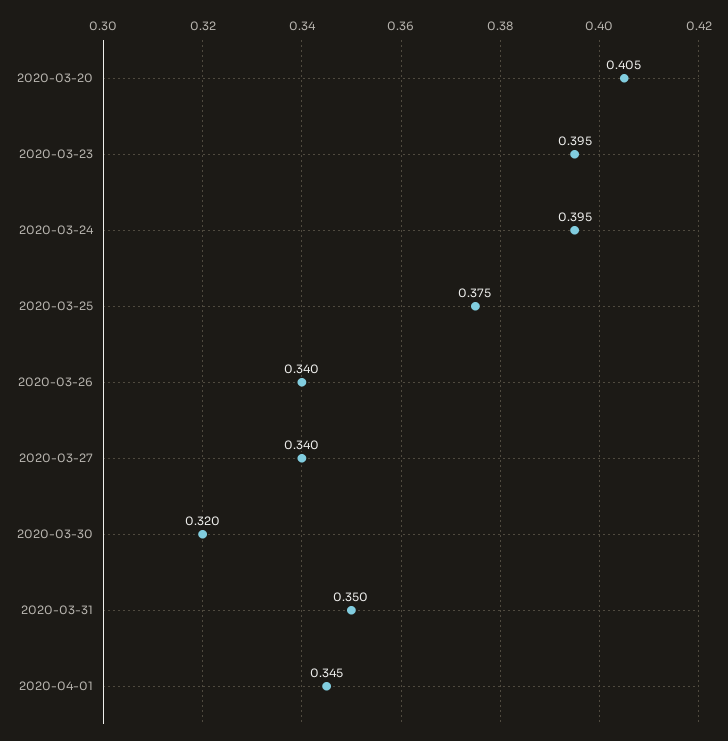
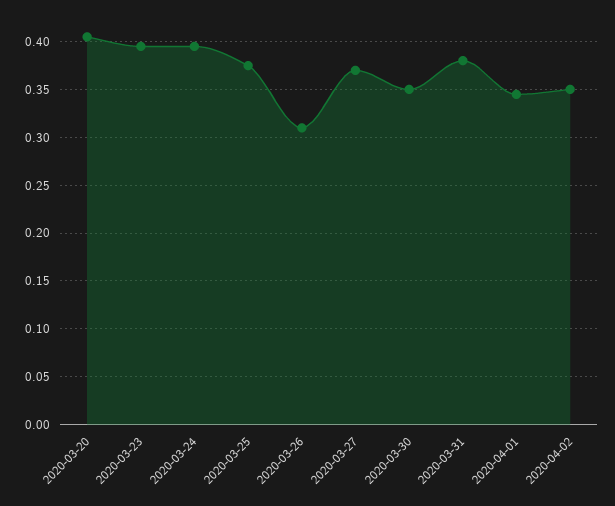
2020-03-26: 0.34 -> 0.31
2020-03-27: 0.34 -> 0.37
2020-03-30: 0.32 -> 0.35
2020-03-31: 0.35 -> 0.38
2020-04-02: none -> 0.35

